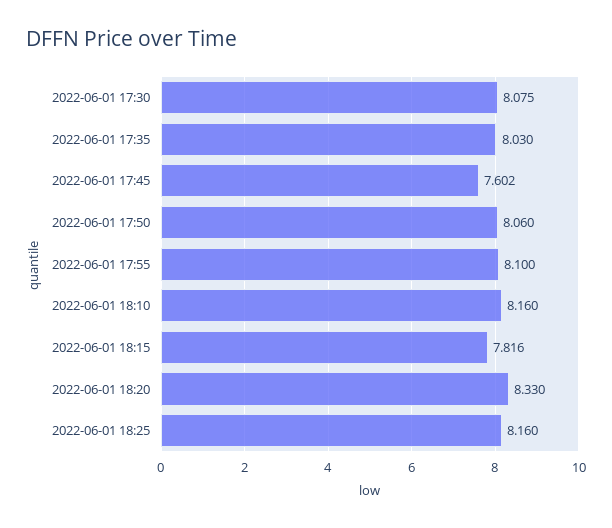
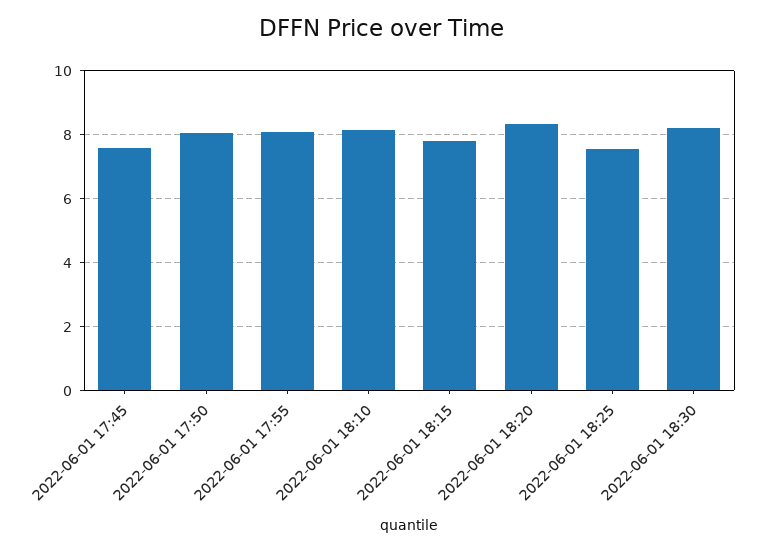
2022-06-01 17:30: 8.075 -> none
2022-06-01 17:35: 8.03 -> none
2022-06-01 18:25: 8.16 -> 7.6
2022-06-01 18:30: none -> 8.2

